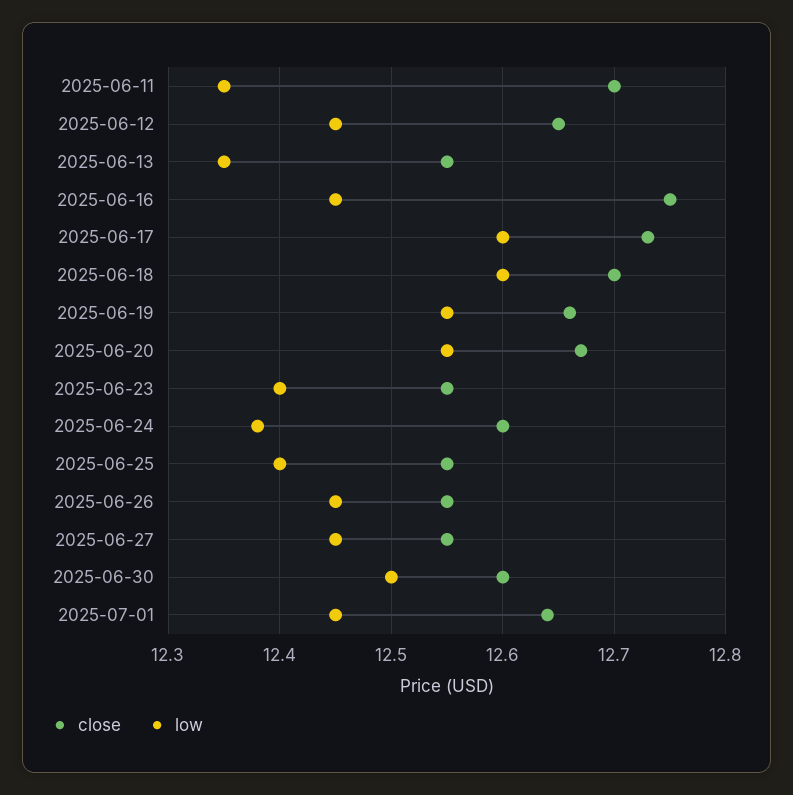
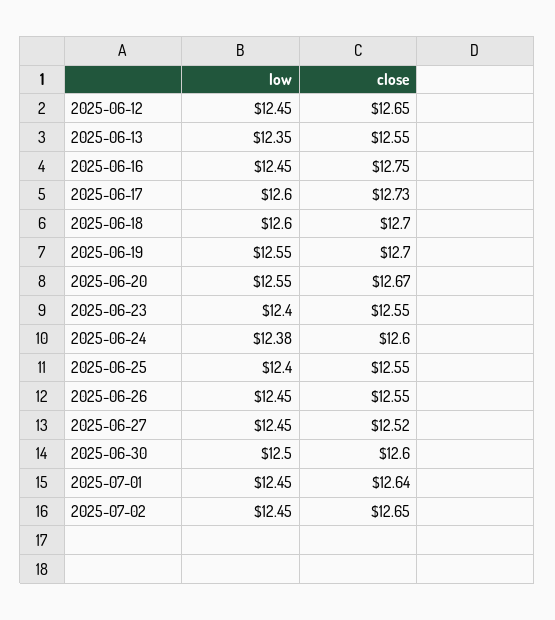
close, 2025-06-11: 12.7 -> none
low, 2025-06-11: 12.35 -> none
close, 2025-06-19: 12.66 -> 12.7
close, 2025-06-27: 12.55 -> 12.52
low, 2025-07-02: none -> 12.45
close, 2025-07-02: none -> 12.65

